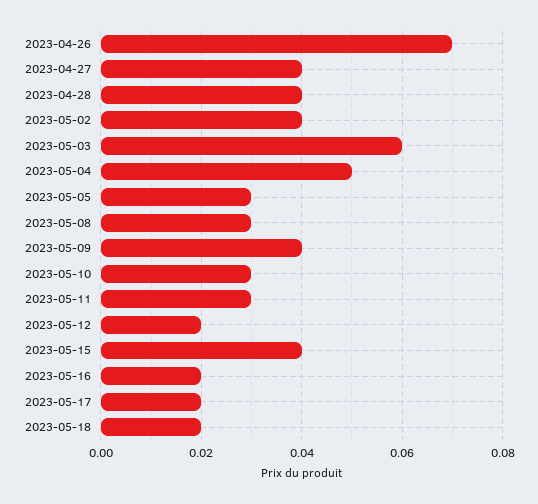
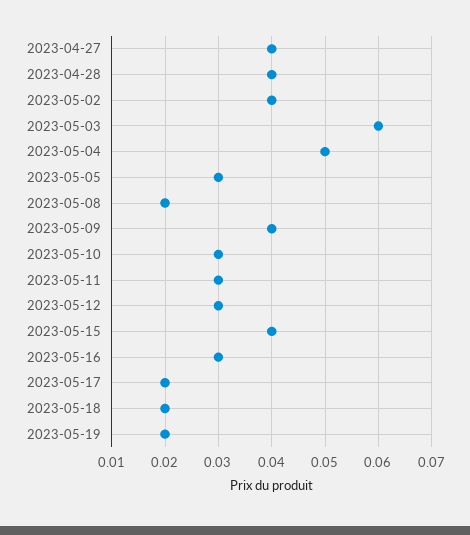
2023-04-26: 0.07 -> none
2023-05-08: 0.03 -> 0.02
2023-05-12: 0.02 -> 0.03
2023-05-16: 0.02 -> 0.03
2023-05-19: none -> 0.02

